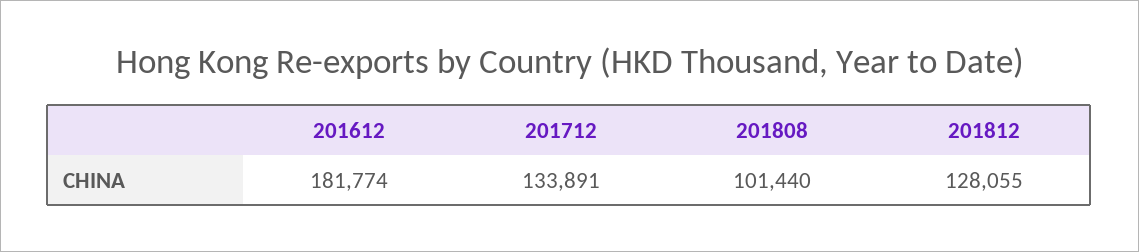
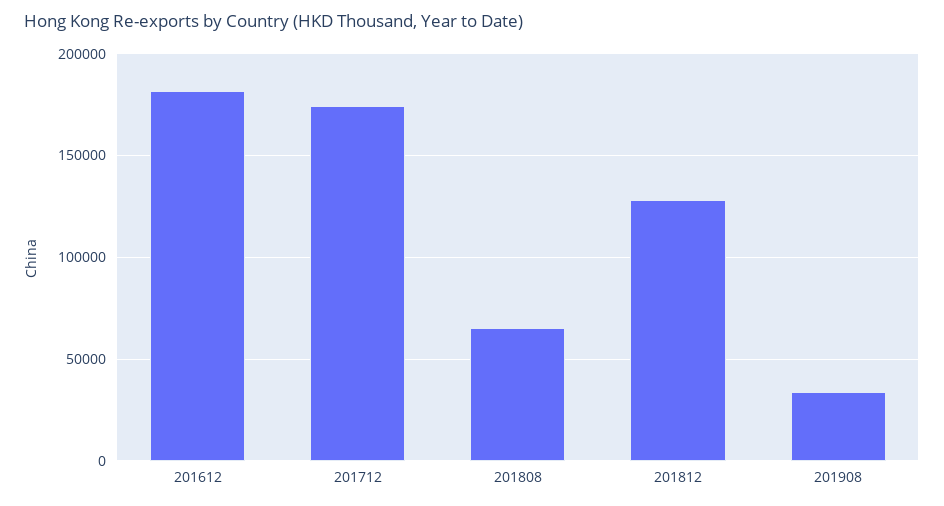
201712: 133891 -> 175000
201808: 101440 -> 65000
201908: none -> 35000

